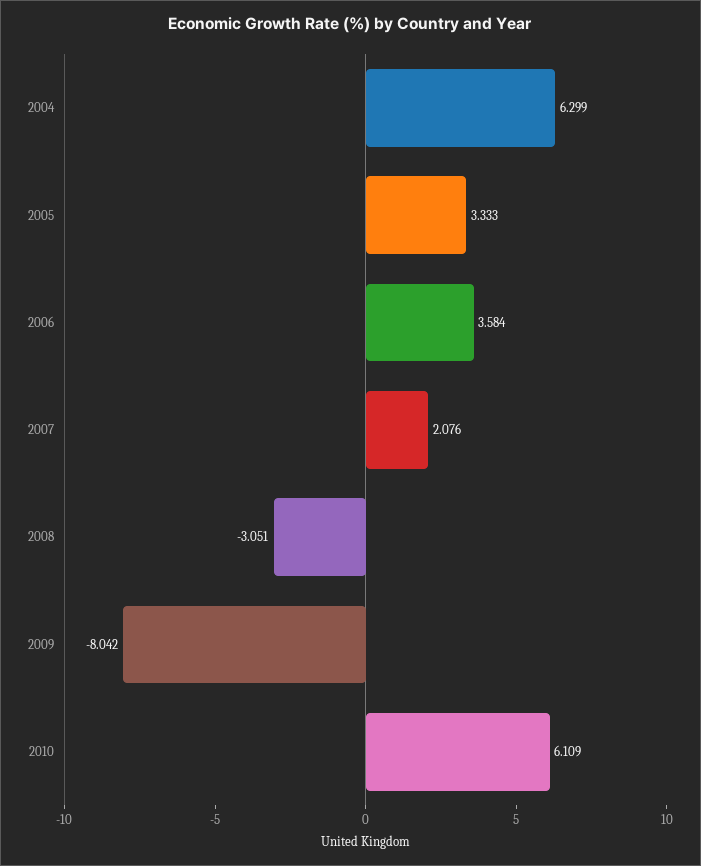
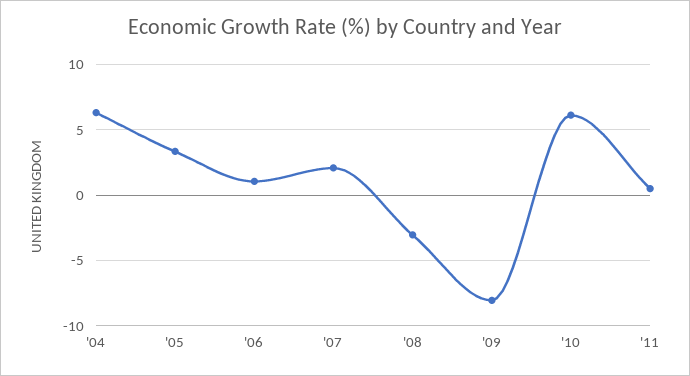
2006: 3.584 -> 1
'11: none -> 0.5

